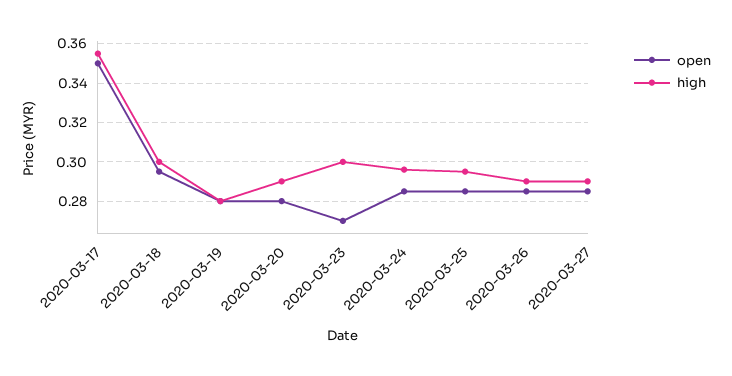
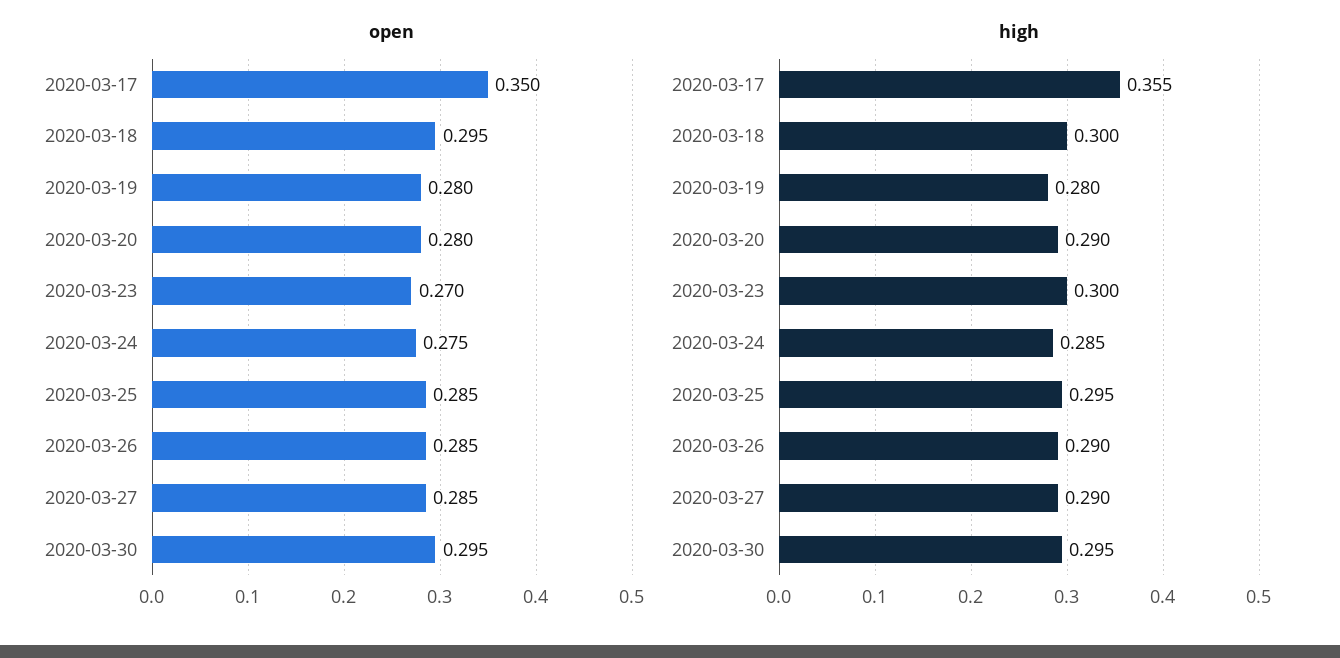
open, 2020-03-24: 0.285 -> 0.275
high, 2020-03-24: 0.295 -> 0.285
open, 2020-03-30: none -> 0.295
high, 2020-03-30: none -> 0.295

